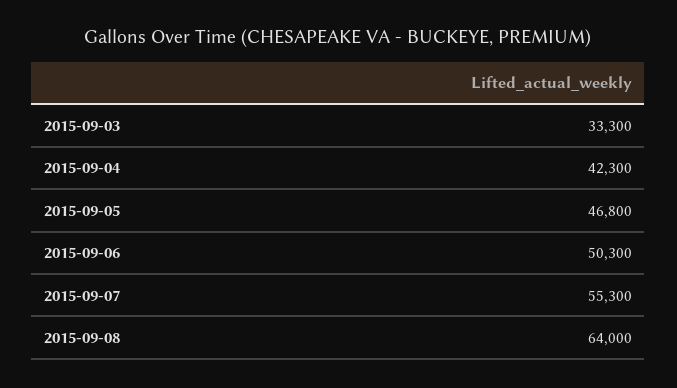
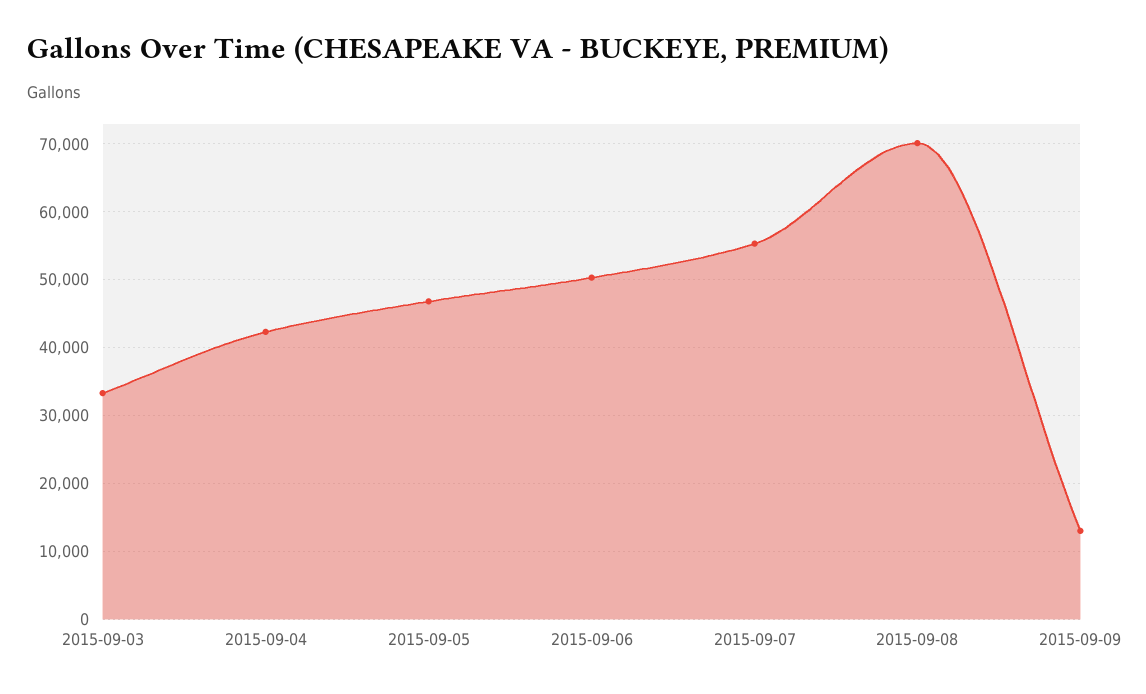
2015-09-08: 64000 -> 70000
2015-09-09: none -> 13000

